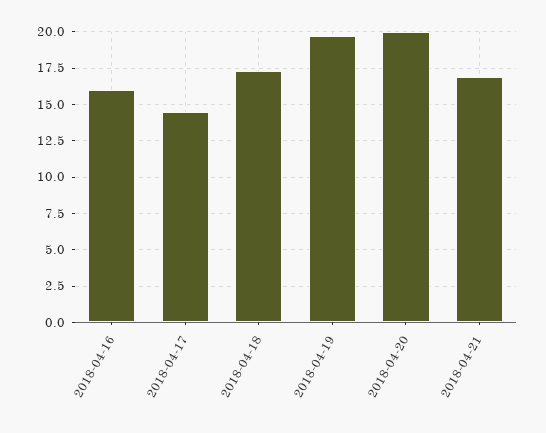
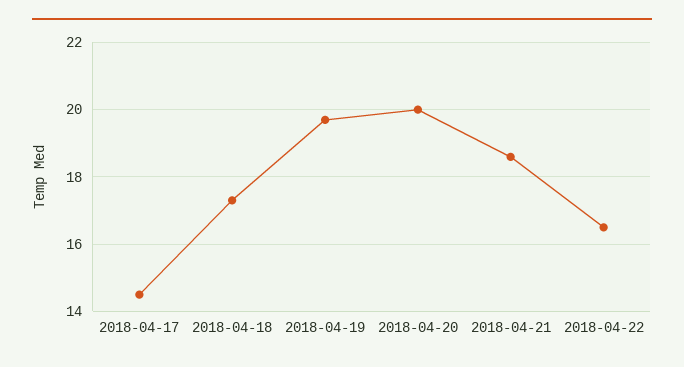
2018-04-16: 16 -> none
2018-04-21: 17 -> 18.5
2018-04-22: none -> 16.5

